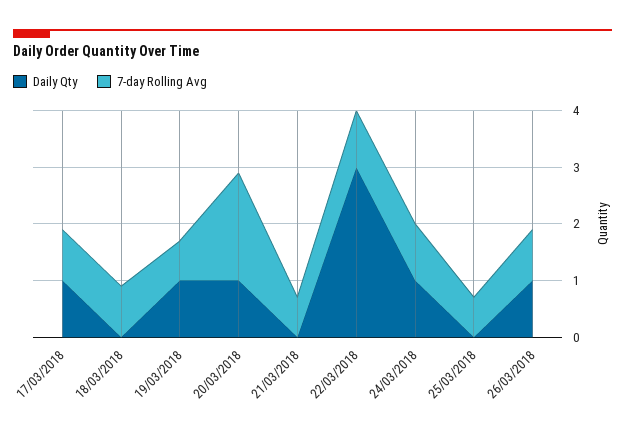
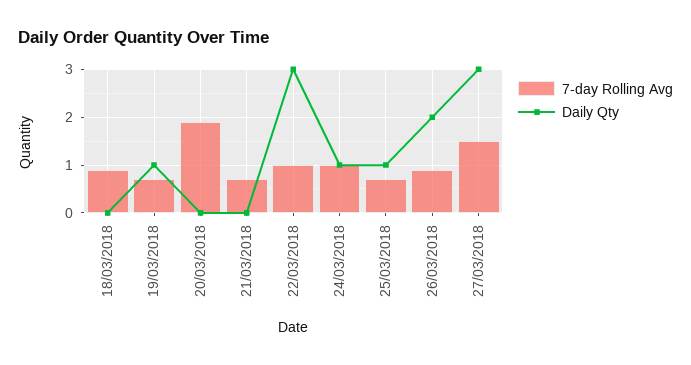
Daily Qty, 17/03/2018: 1 -> none
7-day Rolling Avg, 17/03/2018: 1 -> none
Daily Qty, 20/03/2018: 1 -> 0
Daily Qty, 25/03/2018: 0 -> 1
Daily Qty, 26/03/2018: 1 -> 2
7-day Rolling Avg, 27/03/2018: none -> 1.5
Daily Qty, 27/03/2018: none -> 3

